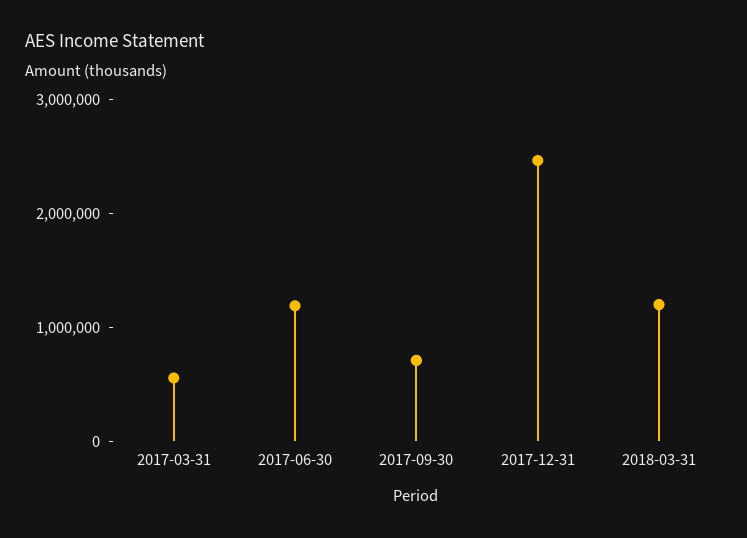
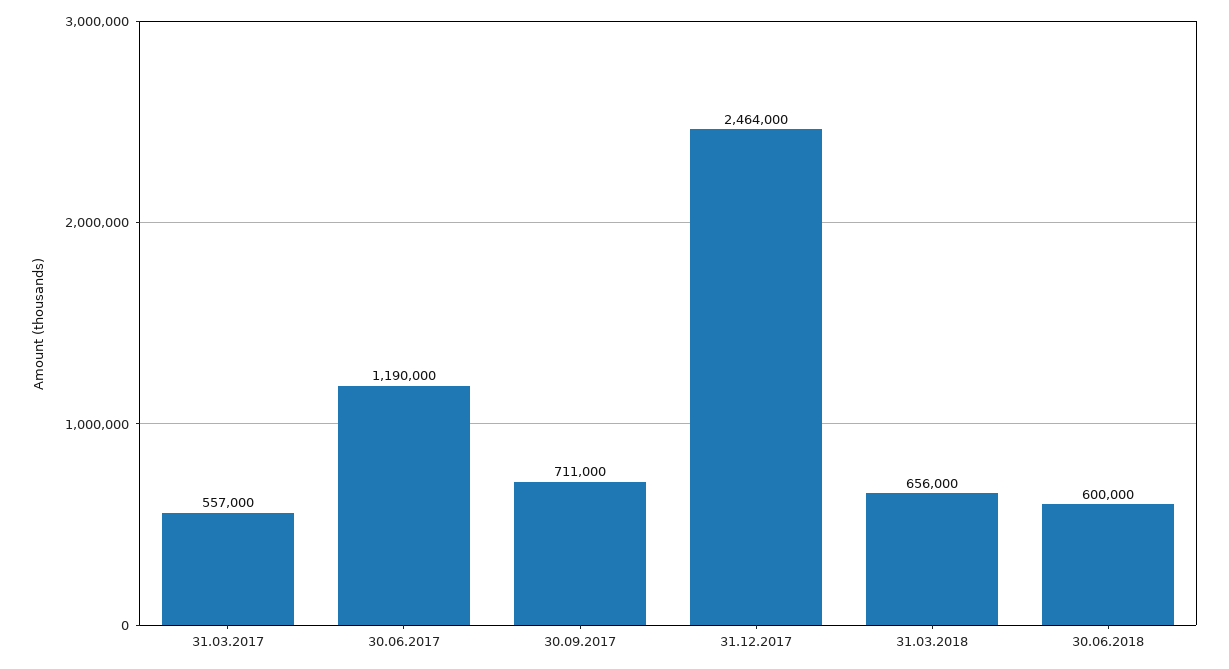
2018-03-31: 1200000 -> 656000
30.06.2018: none -> 600000

